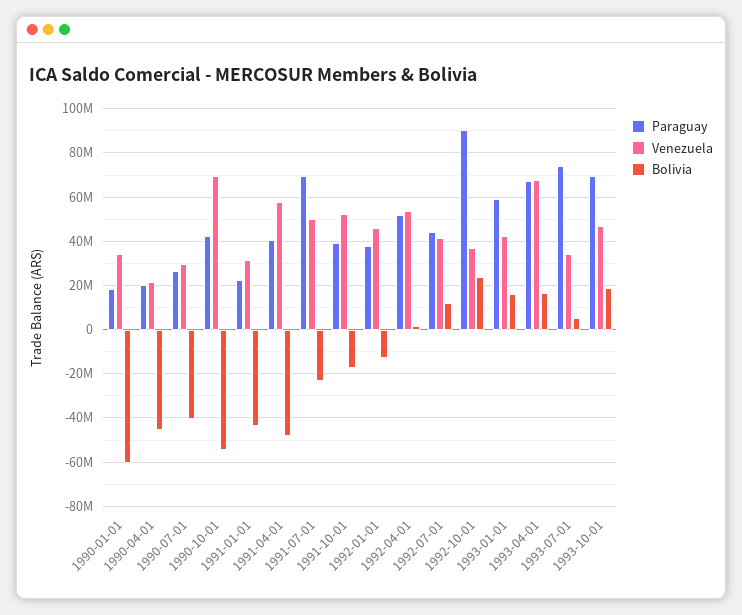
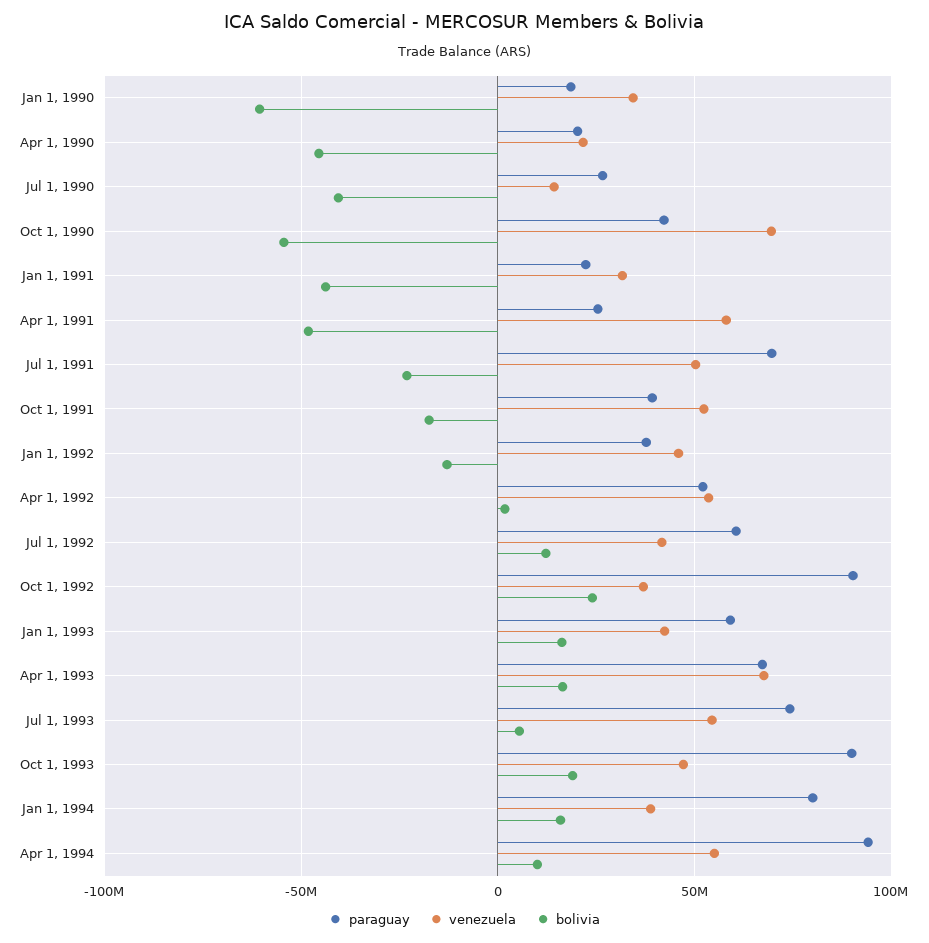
Venezuela, 1990-07-01: 30000000 -> 15000000
Paraguay, 1991-04-01: 40000000 -> 25000000
Paraguay, 1992-07-01: 45000000 -> 60000000
Venezuela, 1993-07-01: 35000000 -> 55000000
Paraguay, 1993-10-01: 70000000 -> 90000000
Paraguay, Jan 1, 1994: none -> 80000000
Venezuela, Jan 1, 1994: none -> 40000000
Bolivia, Jan 1, 1994: none -> 15000000
Paraguay, Apr 1, 1994: none -> 95000000
Venezuela, Apr 1, 1994: none -> 55000000
Bolivia, Apr 1, 1994: none -> 10000000

